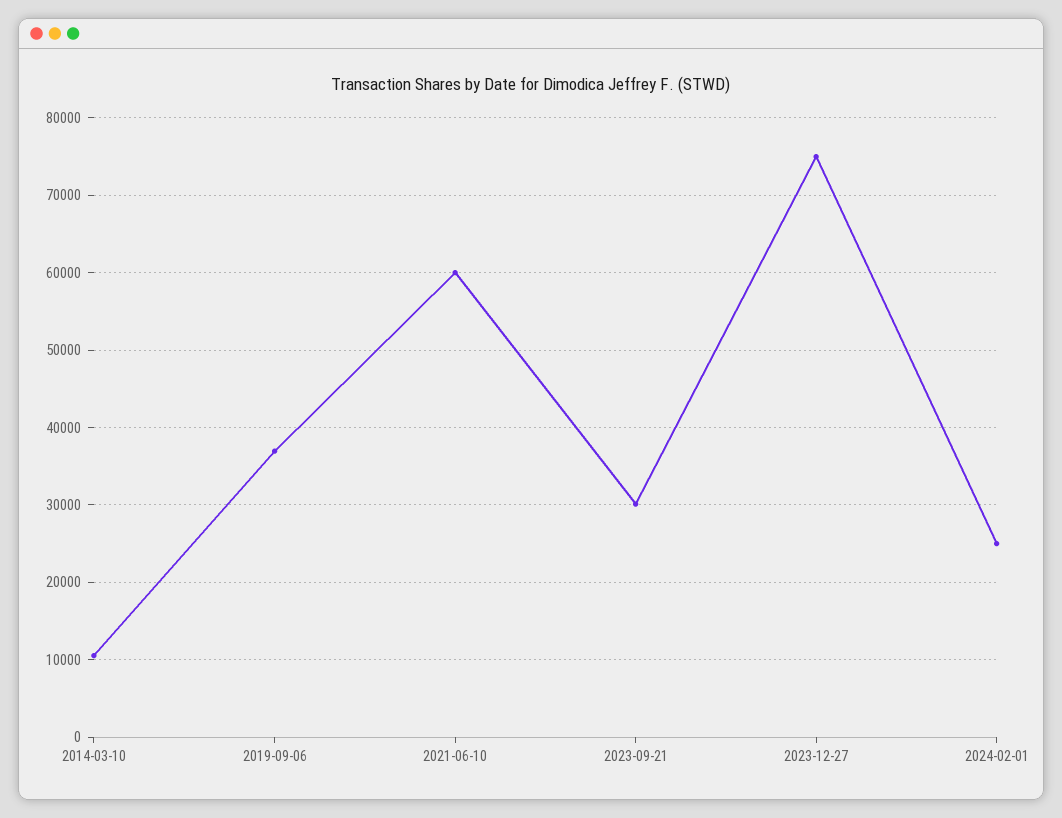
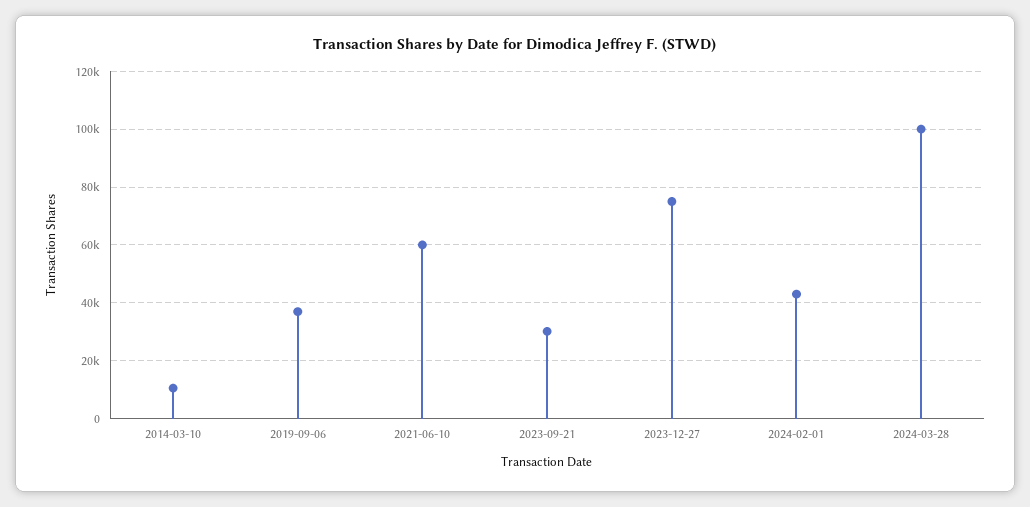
2024-02-01: 25000 -> 42500
2024-03-28: none -> 100000

